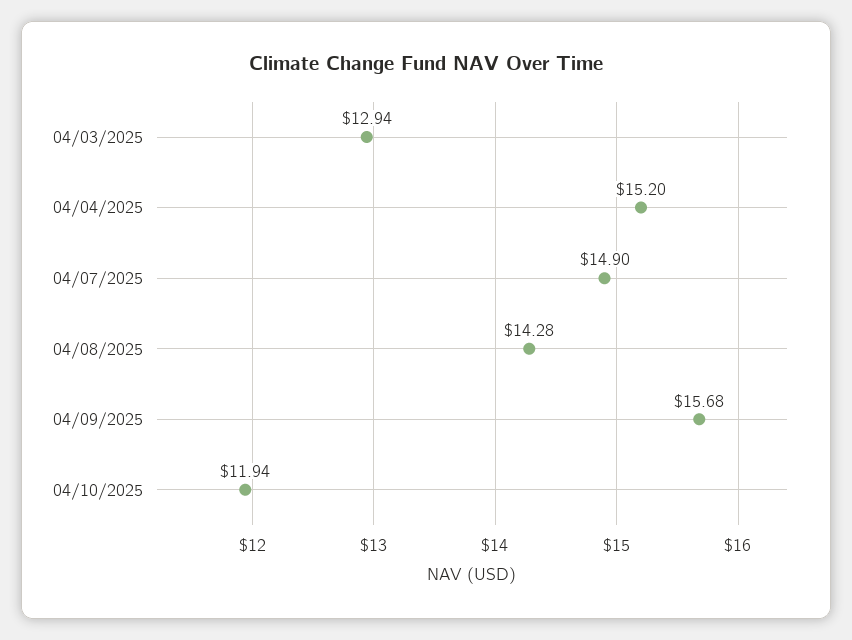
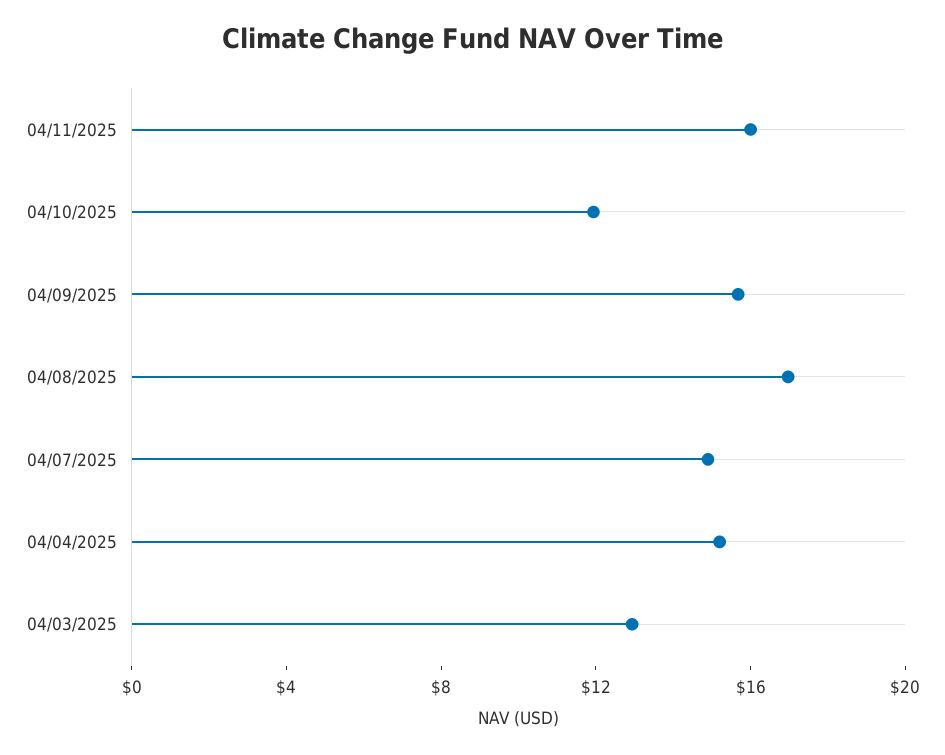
04/08/2025: 14.28 -> 17
04/11/2025: none -> 16

